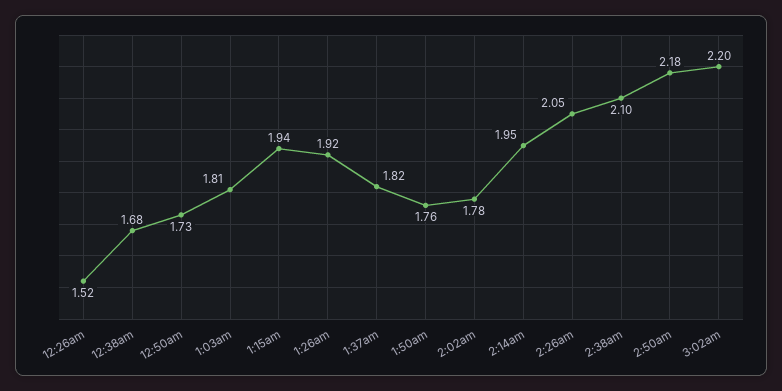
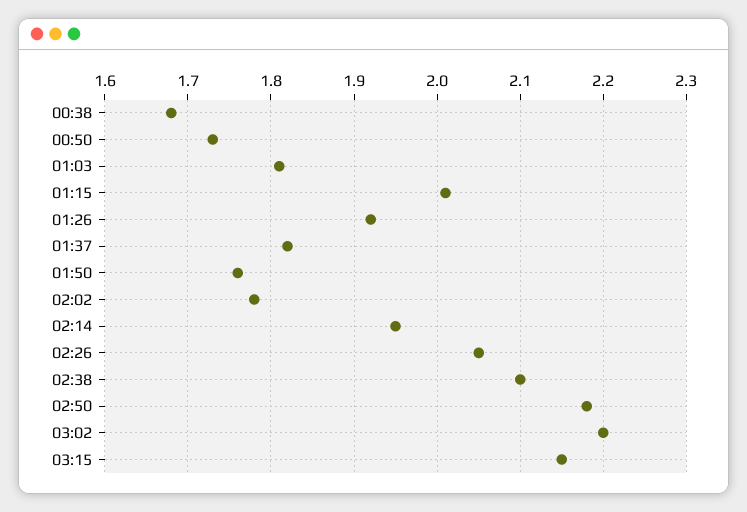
12:26am: 1.52 -> none
1:15am: 1.94 -> 2.01
03:15: none -> 2.15

